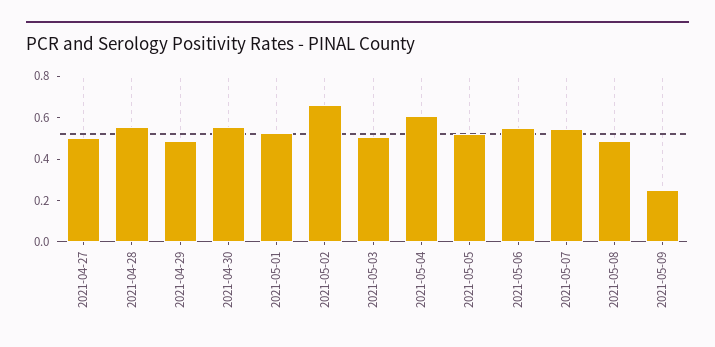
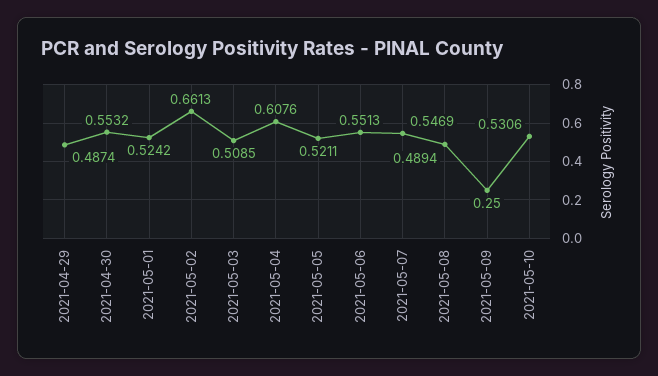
2021-04-27: 0.5 -> none
2021-04-28: 0.55 -> none
2021-05-10: none -> 0.5306

